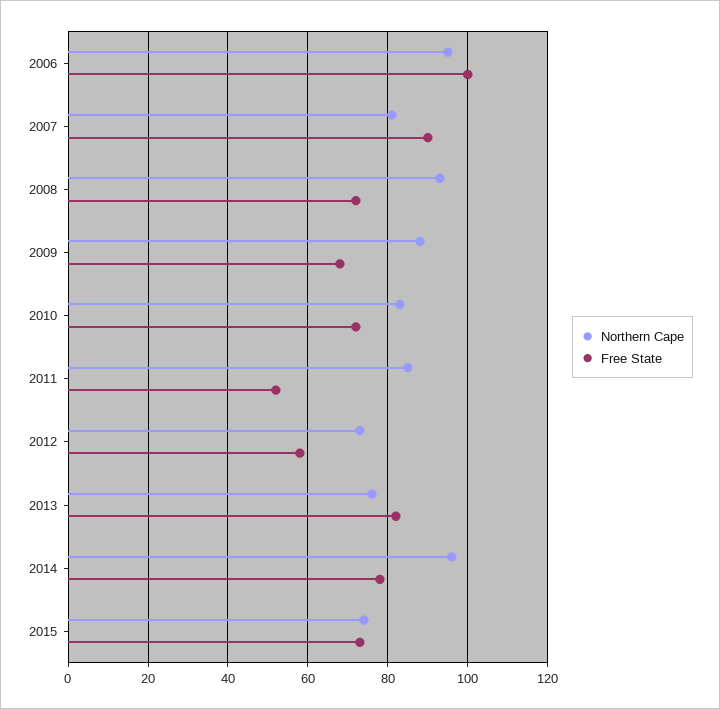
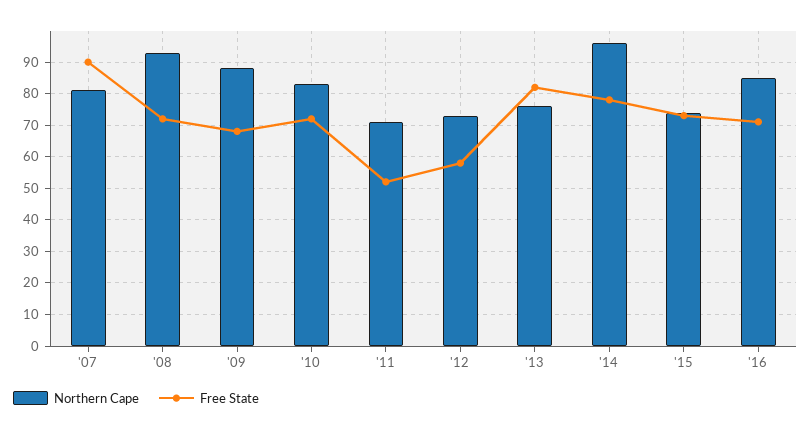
Northern Cape, 2006: 95 -> none
Free State, 2006: 100 -> none
Northern Cape, 2011: 85 -> 70
Northern Cape, '16: none -> 85
Free State, '16: none -> 70

